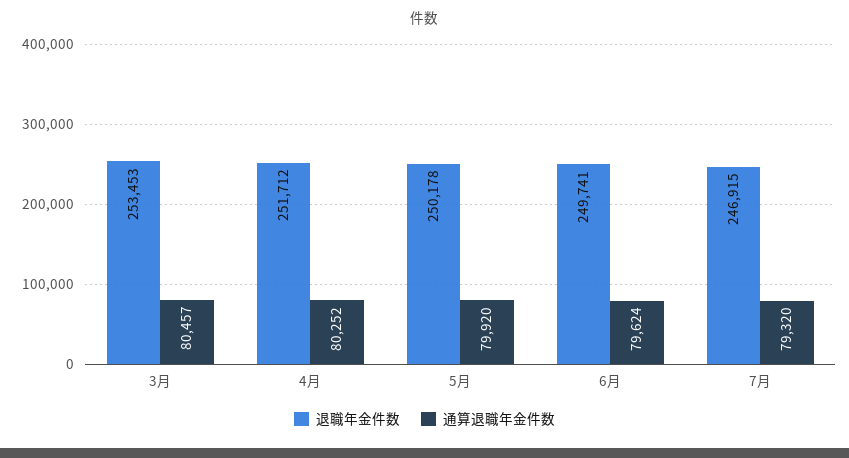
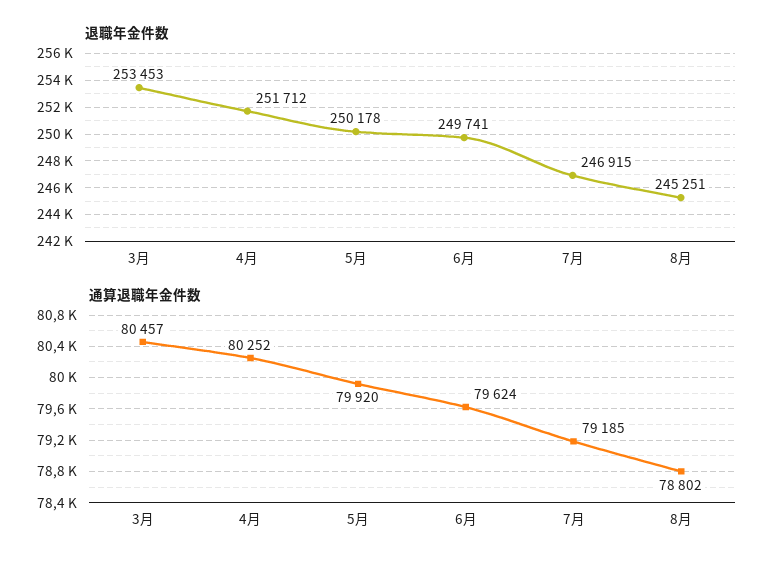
通算退職年金件数, 7月: 79320 -> 79185
退職年金件数, 8月: none -> 245251
通算退職年金件数, 8月: none -> 78802

